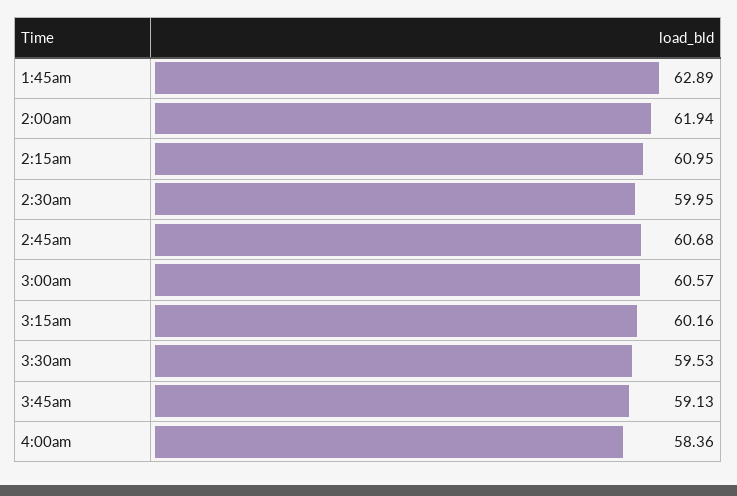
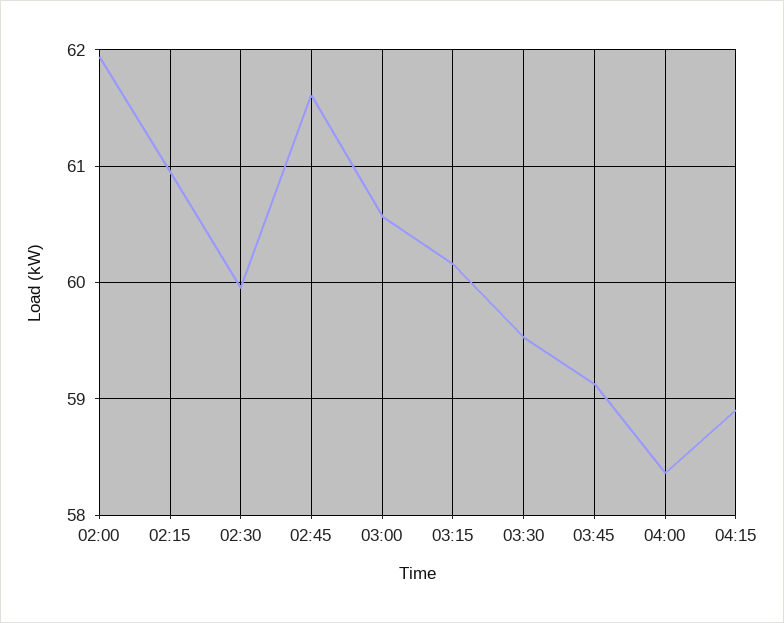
1:45am: 62.89 -> none
2:45am: 60.68 -> 61.6
04:15: none -> 58.9

